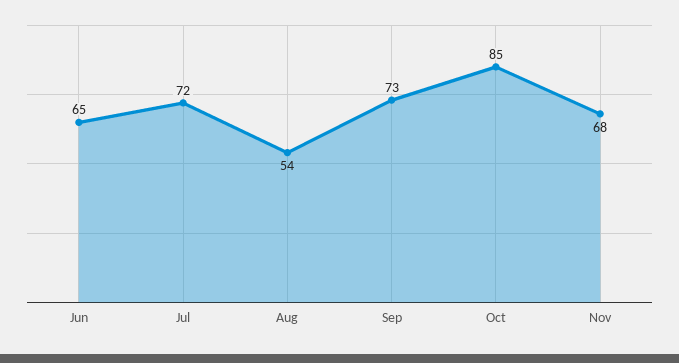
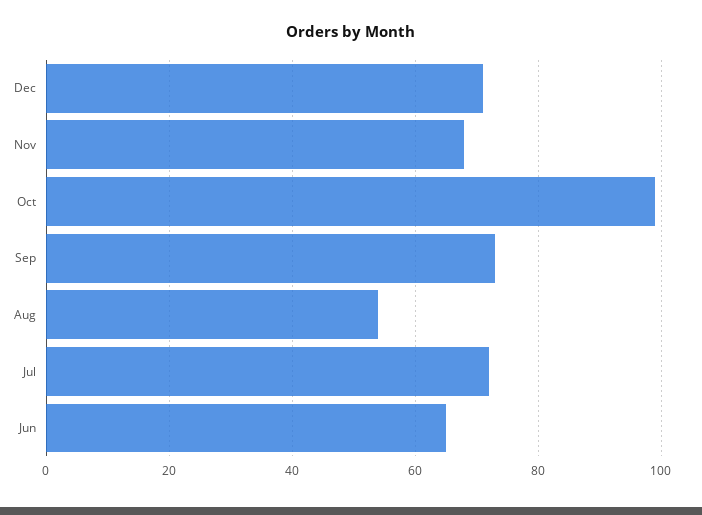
Oct: 85 -> 100
Dec: none -> 70

